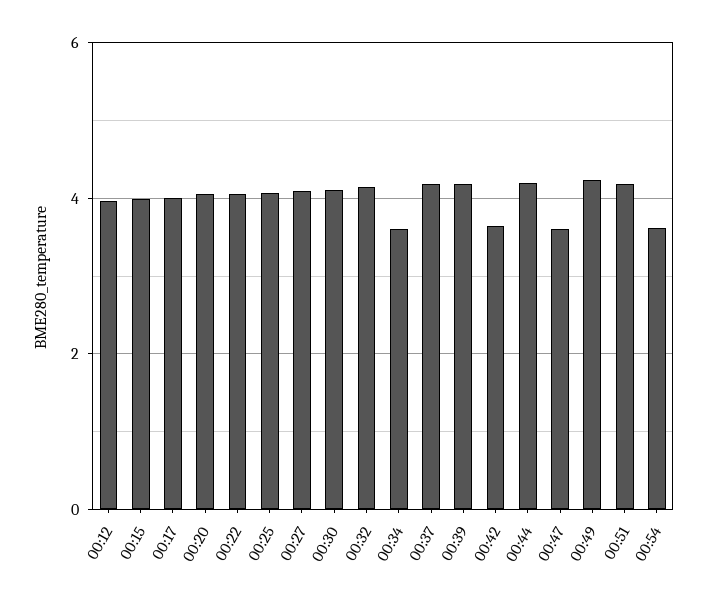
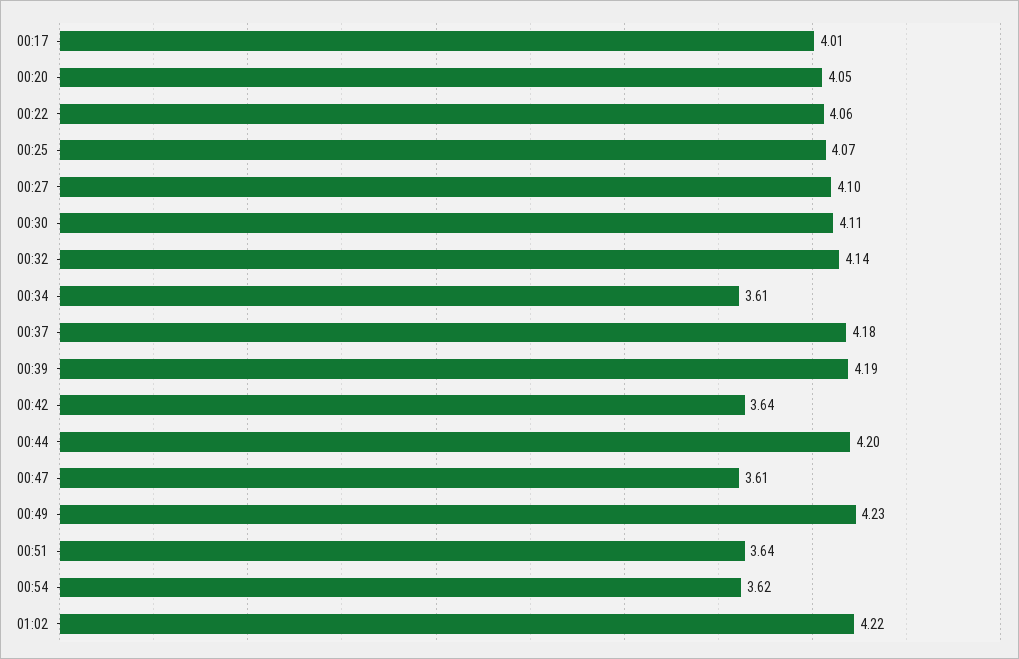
00:12: 4 -> none
00:15: 4 -> none
00:51: 4.2 -> 3.64
01:02: none -> 4.22

